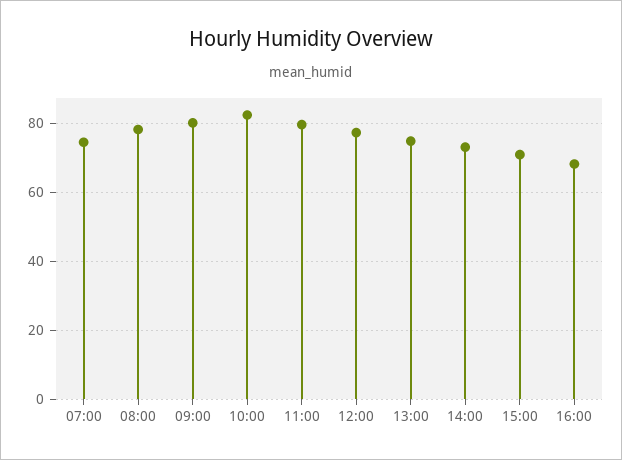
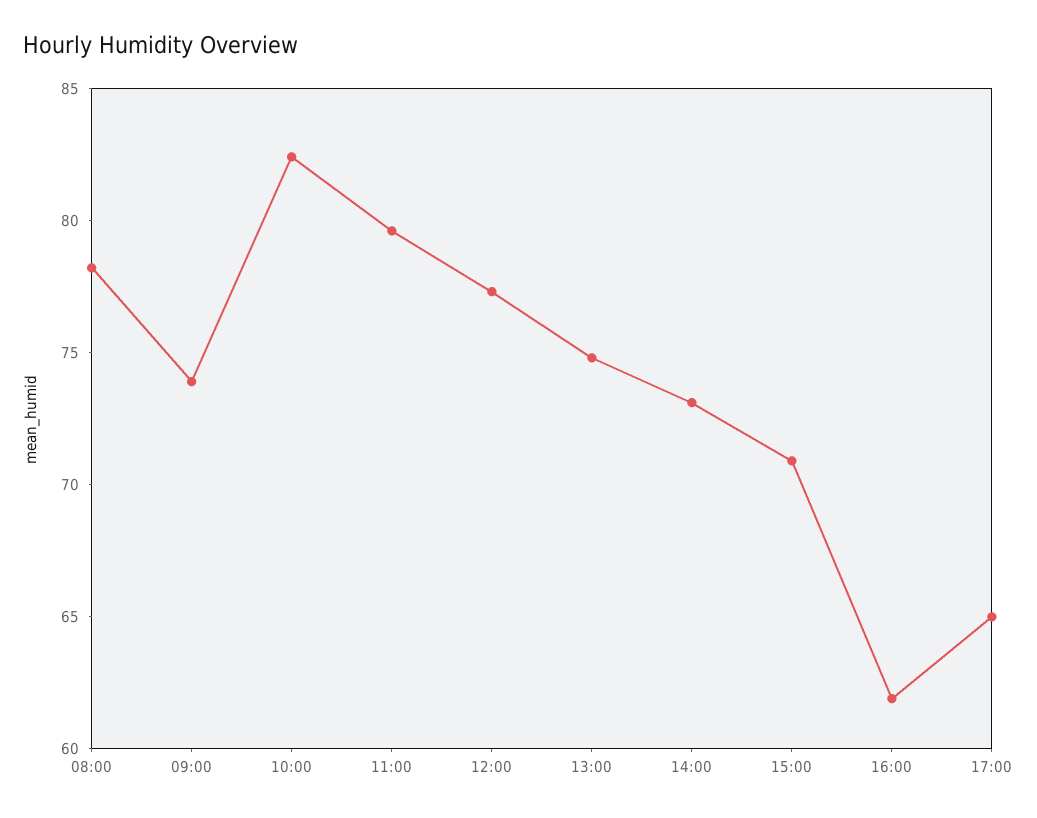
07:00: 74 -> none
09:00: 80 -> 74
16:00: 68 -> 62
17:00: none -> 65

